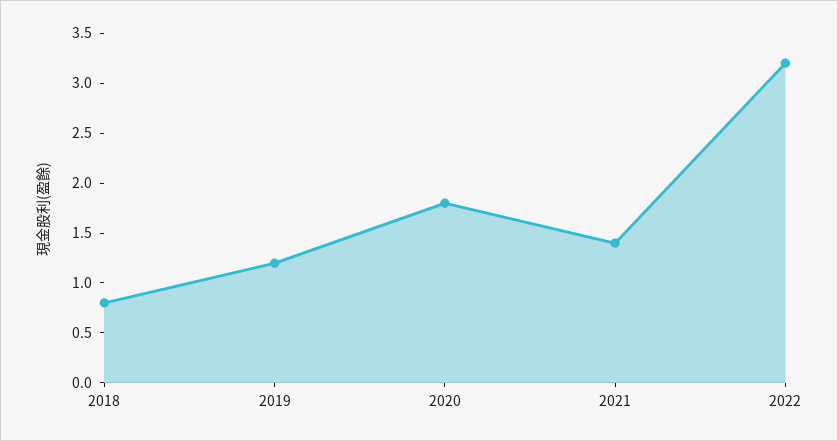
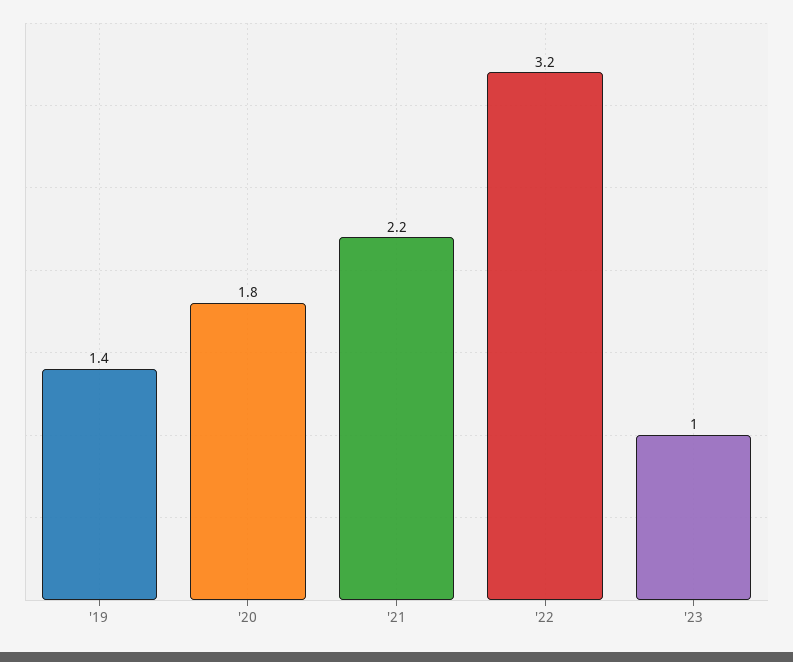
2018: 0.8 -> none
2019: 1.2 -> 1.4
2021: 1.4 -> 2.2
'23: none -> 1

